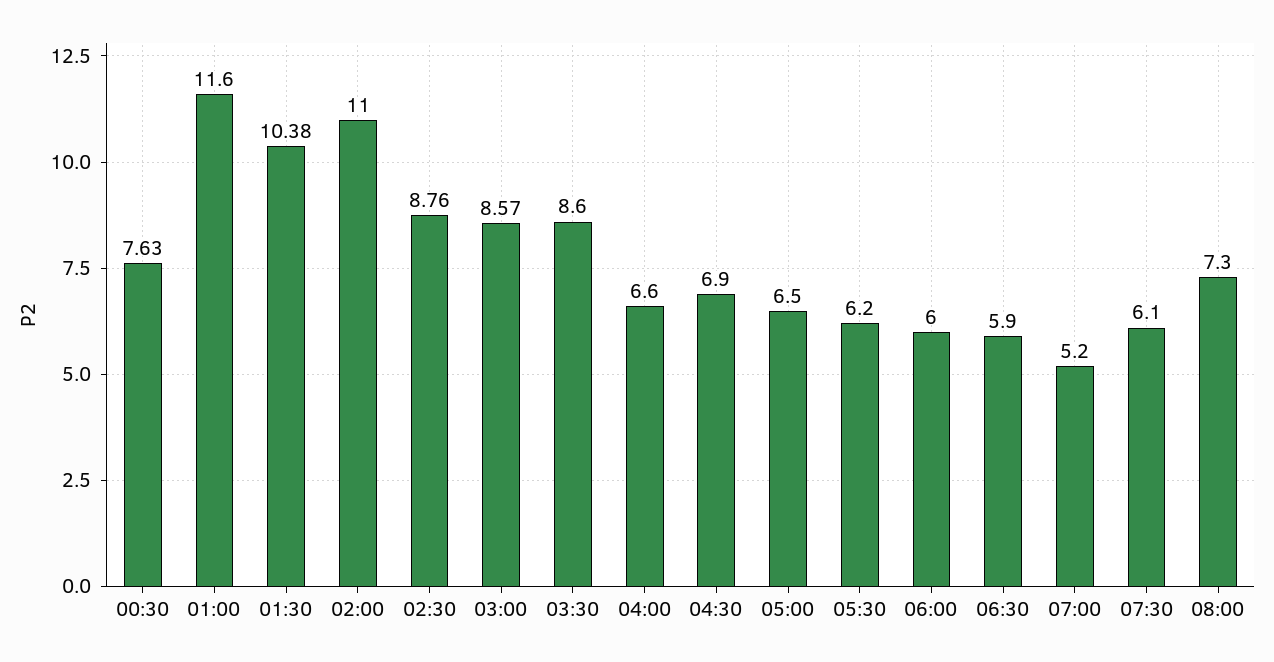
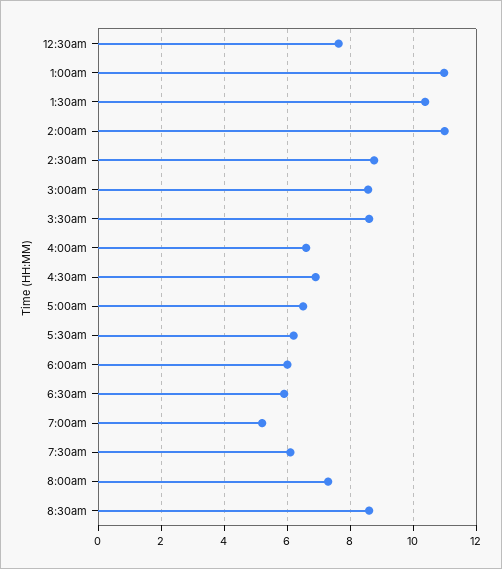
01:00: 11.6 -> 11
8:30am: none -> 8.6

